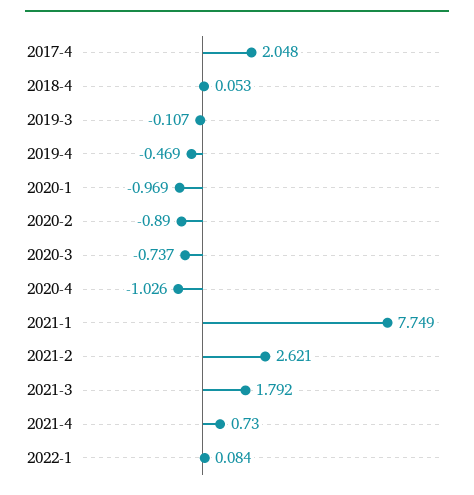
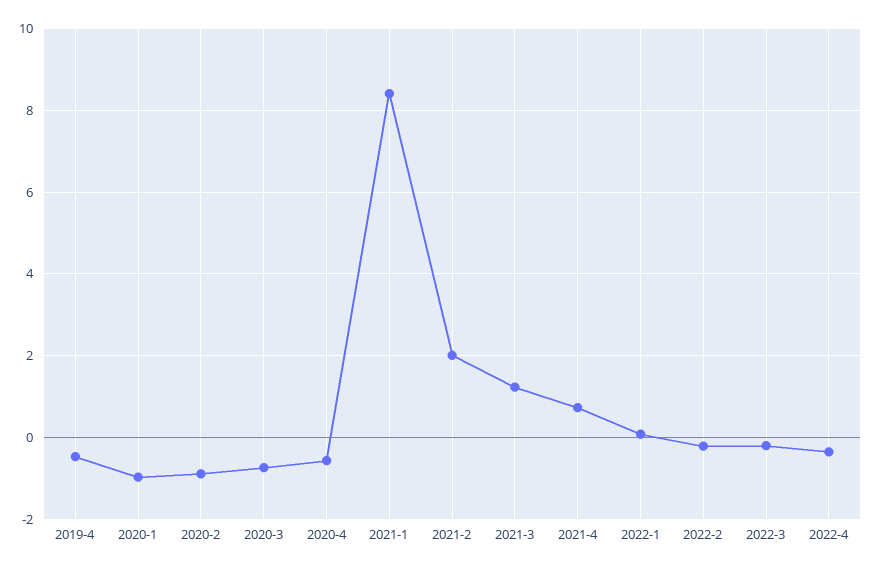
2017-4: 2.048 -> none
2018-4: 0.053 -> none
2019-3: -0.107 -> none
2020-4: -1.026 -> -0.6
2021-1: 7.749 -> 8.4
2021-2: 2.621 -> 2
2021-3: 1.792 -> 1.2
2022-2: none -> -0.2
2022-3: none -> -0.2
2022-4: none -> -0.4

